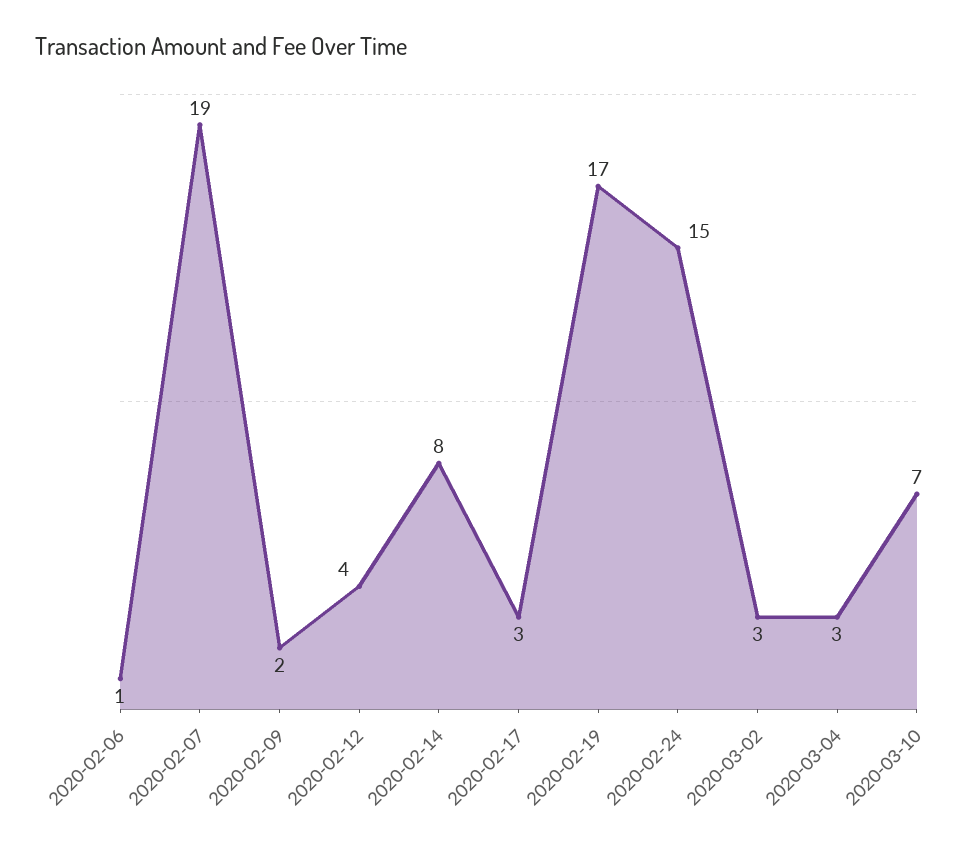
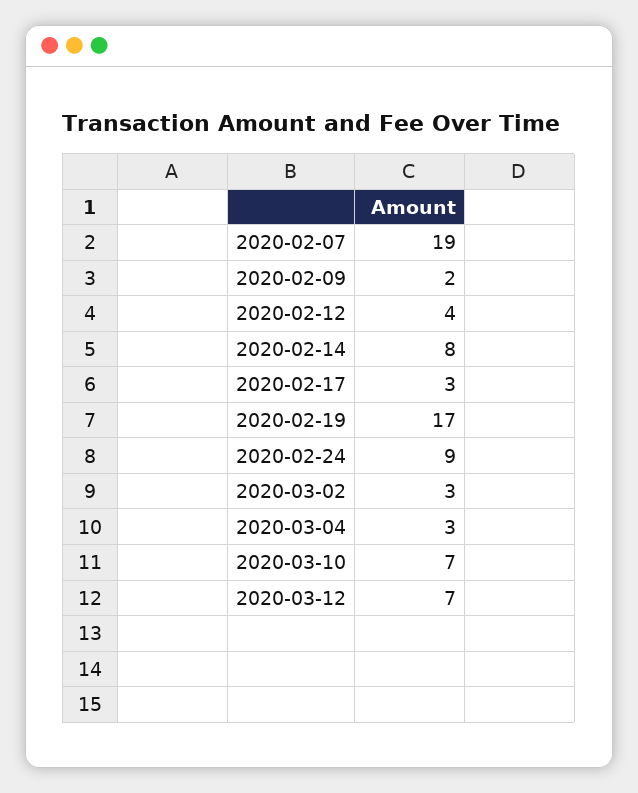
2020-02-06: 1 -> none
2020-02-24: 15 -> 9
2020-03-12: none -> 7

